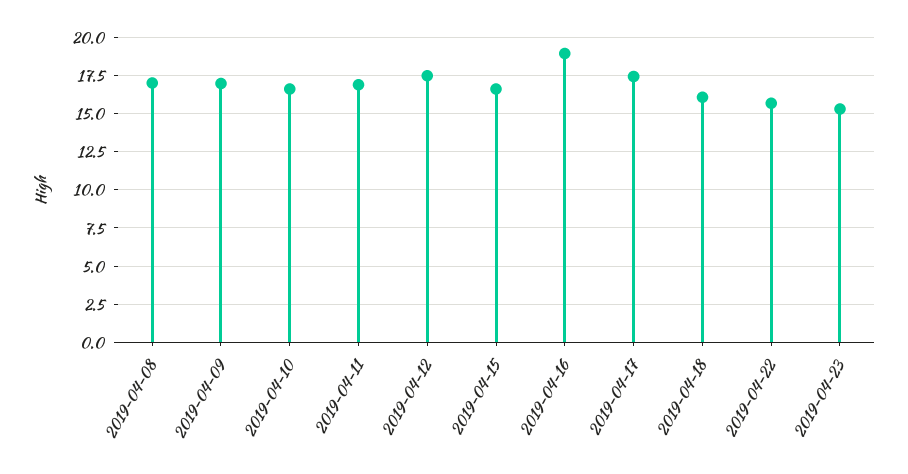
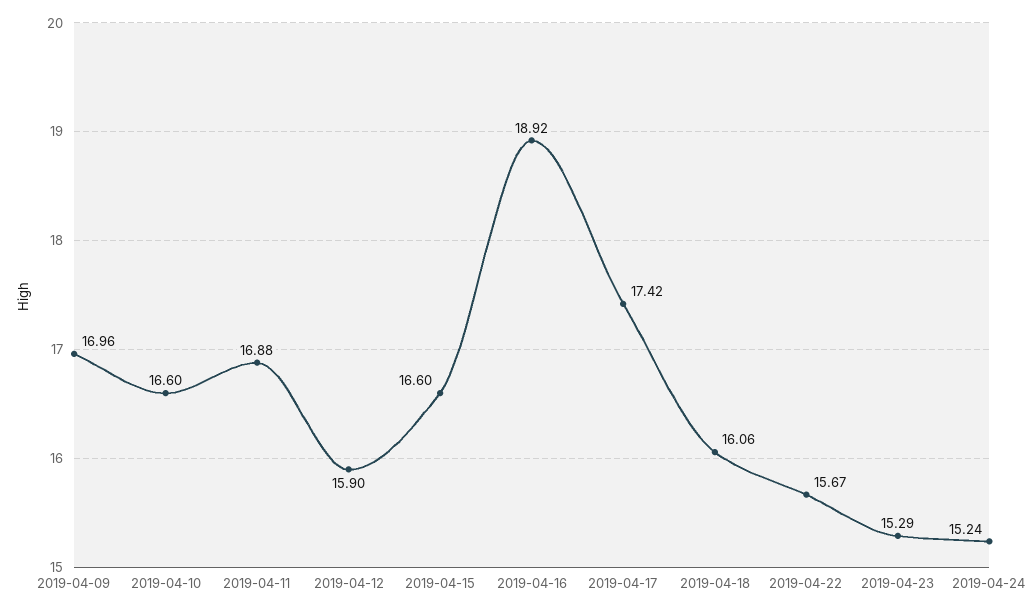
2019-04-08: 17 -> none
2019-04-12: 17.5 -> 15.9
2019-04-24: none -> 15.24

